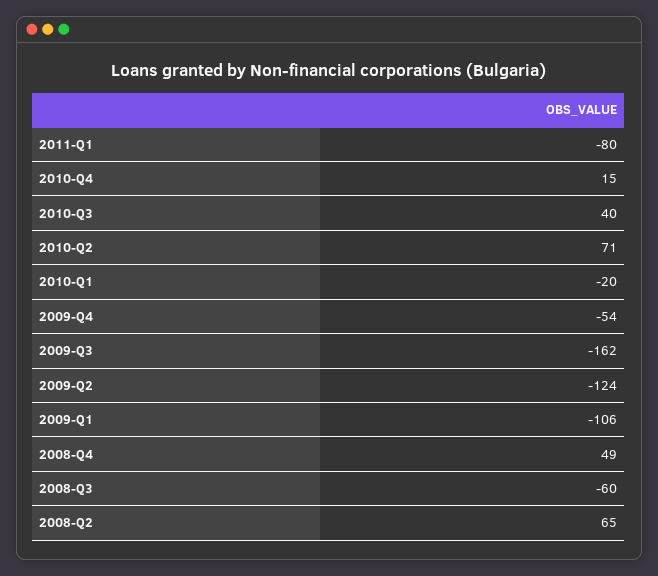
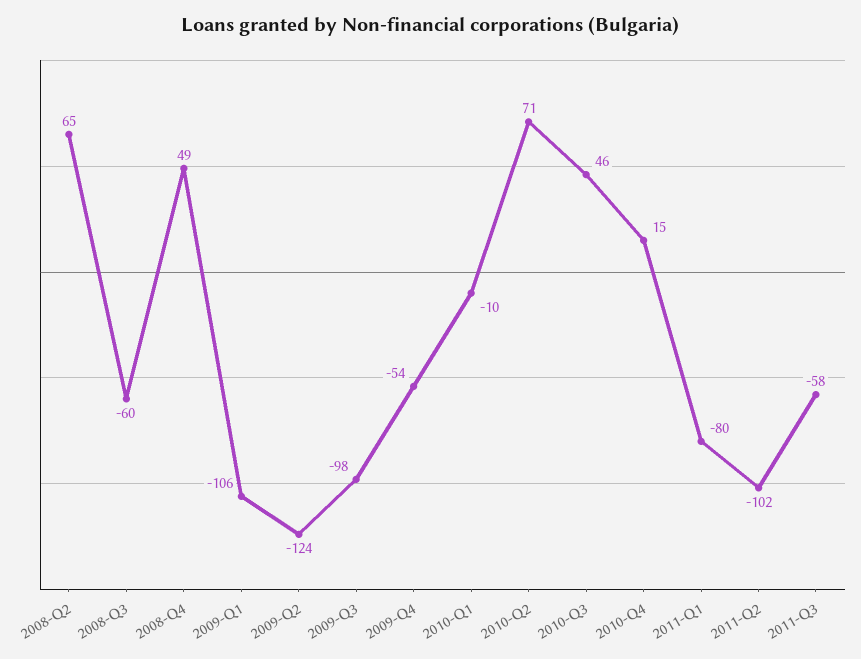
2010-Q3: 40 -> 46
2010-Q1: -20 -> -10
2009-Q3: -162 -> -98
2011-Q2: none -> -102
2011-Q3: none -> -58

